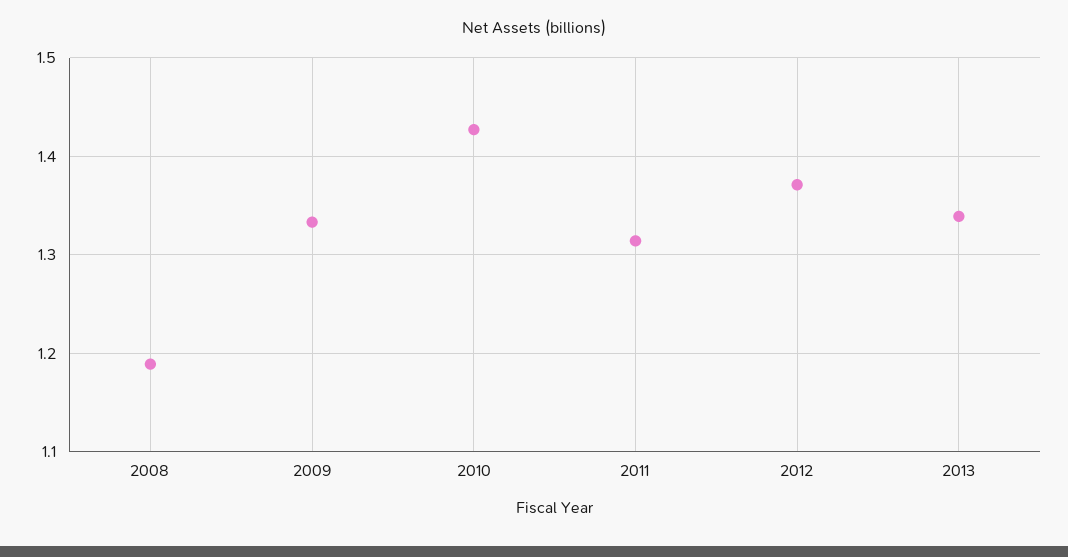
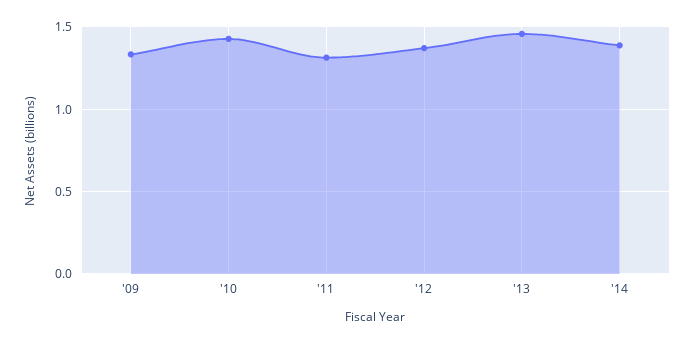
2008: 1.19 -> none
2013: 1.34 -> 1.45
'14: none -> 1.4

